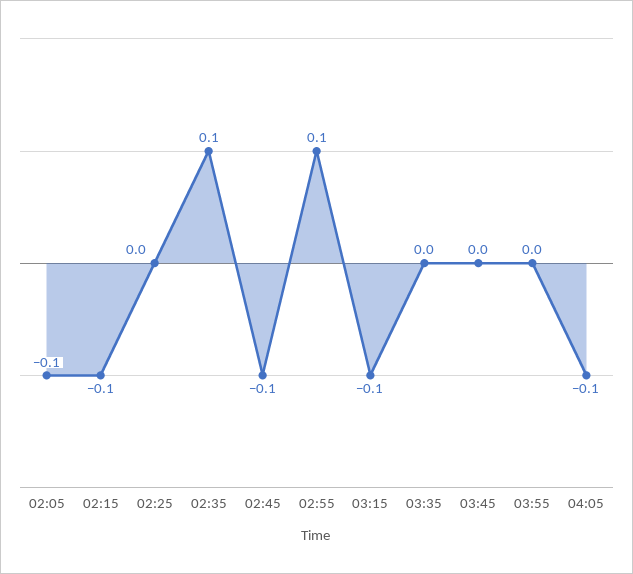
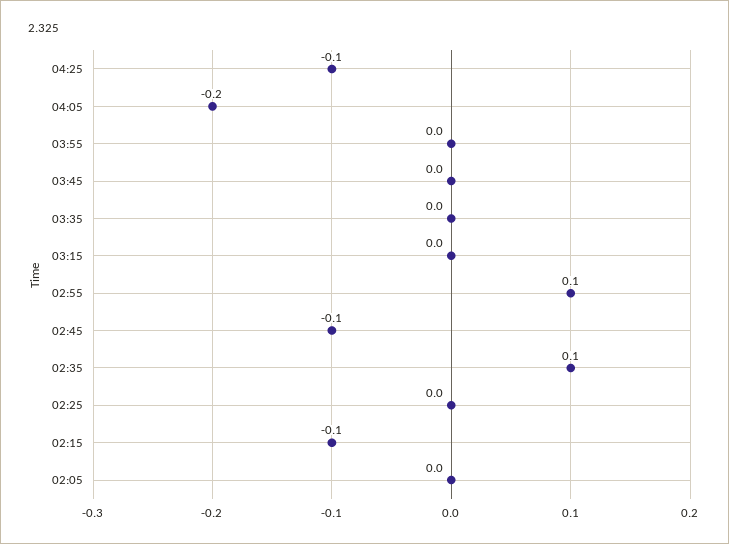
02:05: -0.1 -> 0
03:15: -0.1 -> 0
04:05: -0.1 -> -0.2
04:25: none -> -0.1

